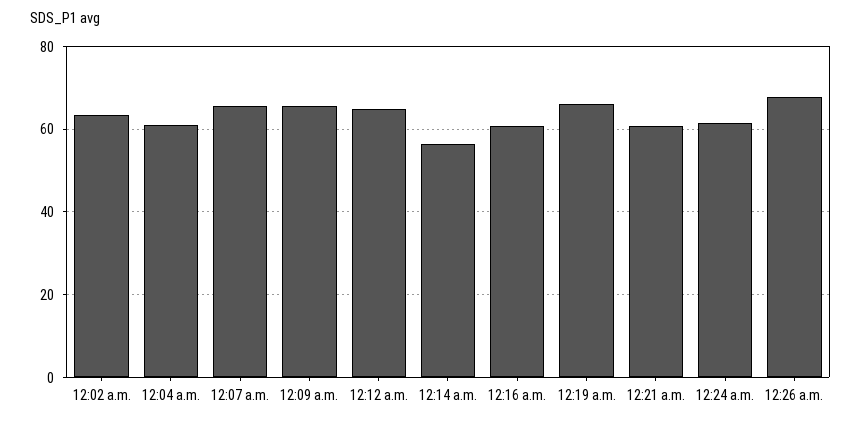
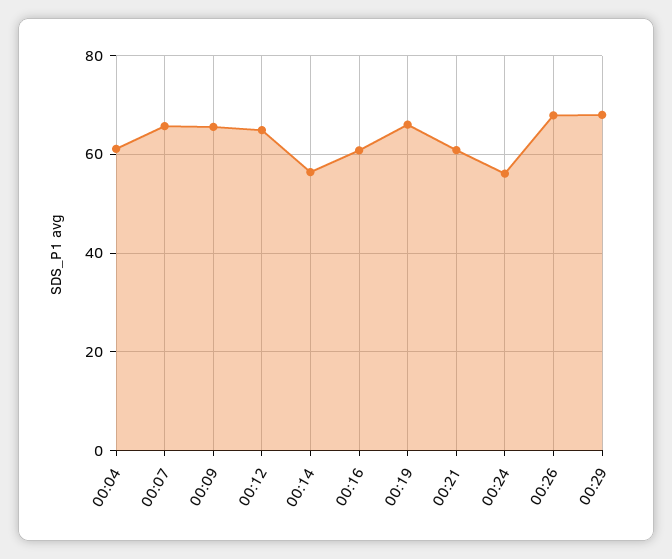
12:02 a.m.: 64 -> none
12:24 a.m.: 62 -> 56
00:29: none -> 68

